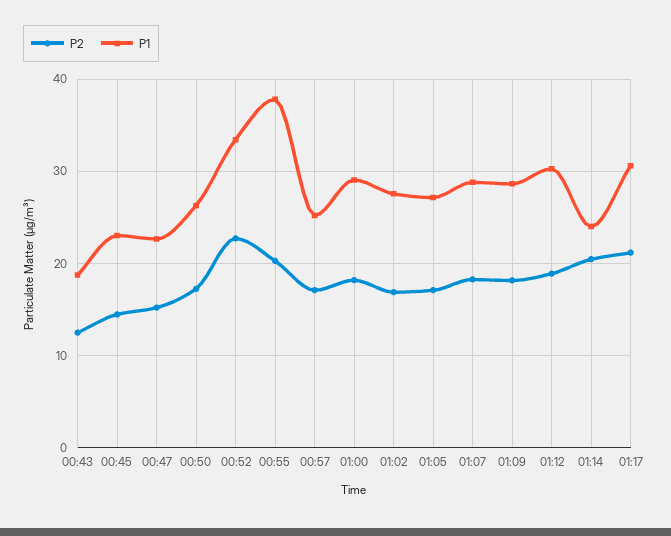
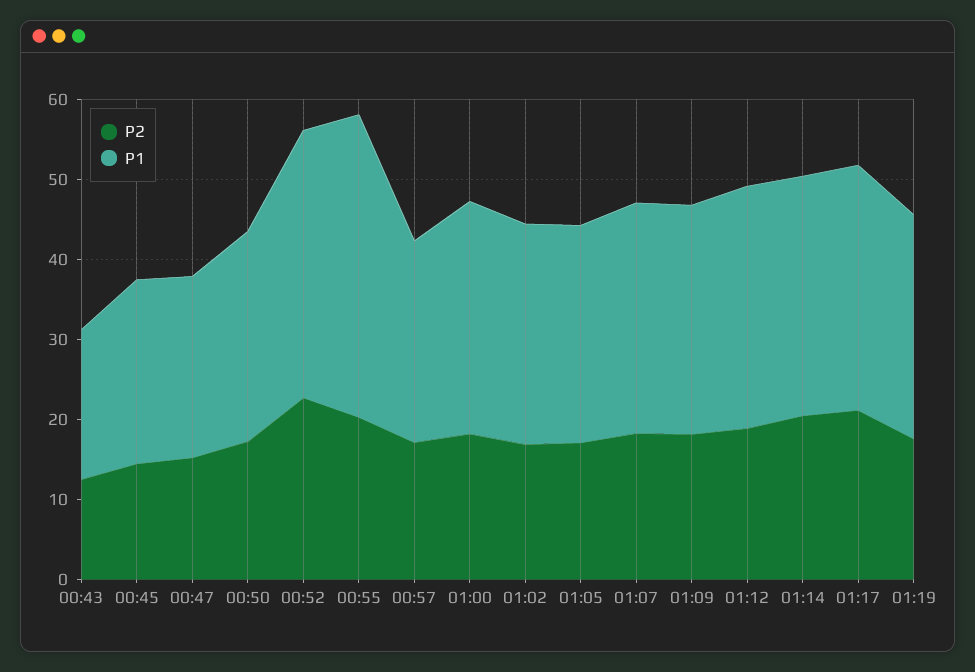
P1, 01:14: 24 -> 30
P2, 01:19: none -> 18
P1, 01:19: none -> 28

